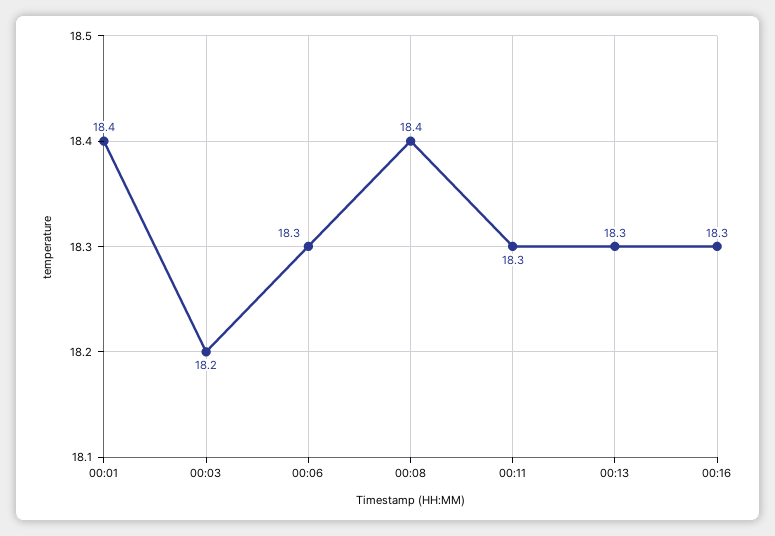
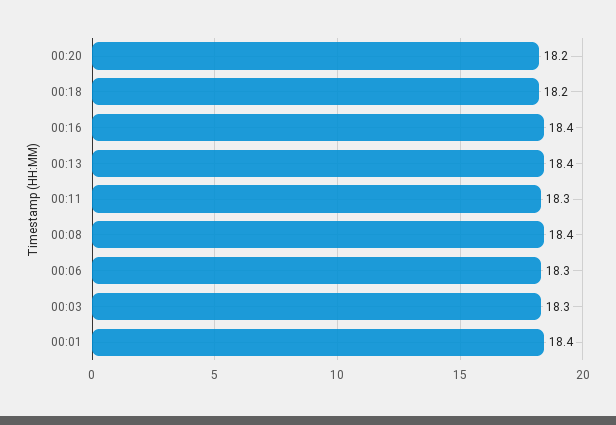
00:03: 18.2 -> 18.3
00:13: 18.3 -> 18.4
00:16: 18.3 -> 18.4
00:20: none -> 18.2
00:18: none -> 18.2

